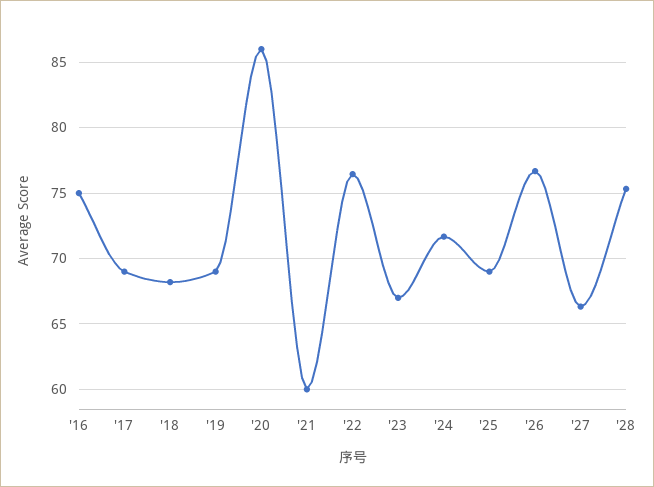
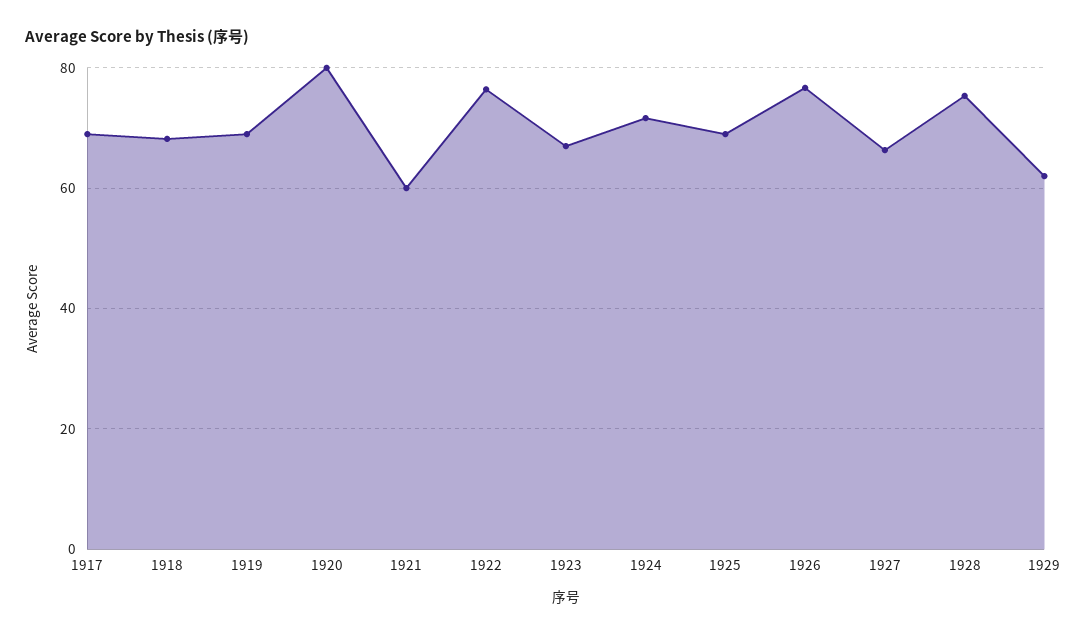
'16: 75 -> none
'20: 86 -> 80
1929: none -> 62

